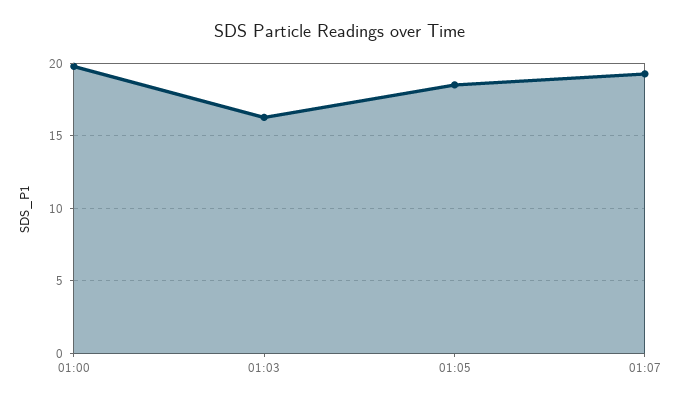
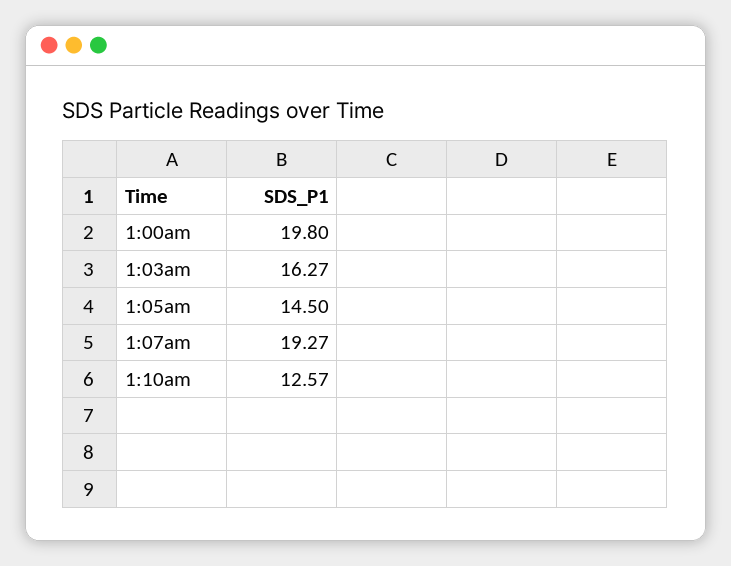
01:05: 18.5 -> 14.5
1:10am: none -> 12.57

